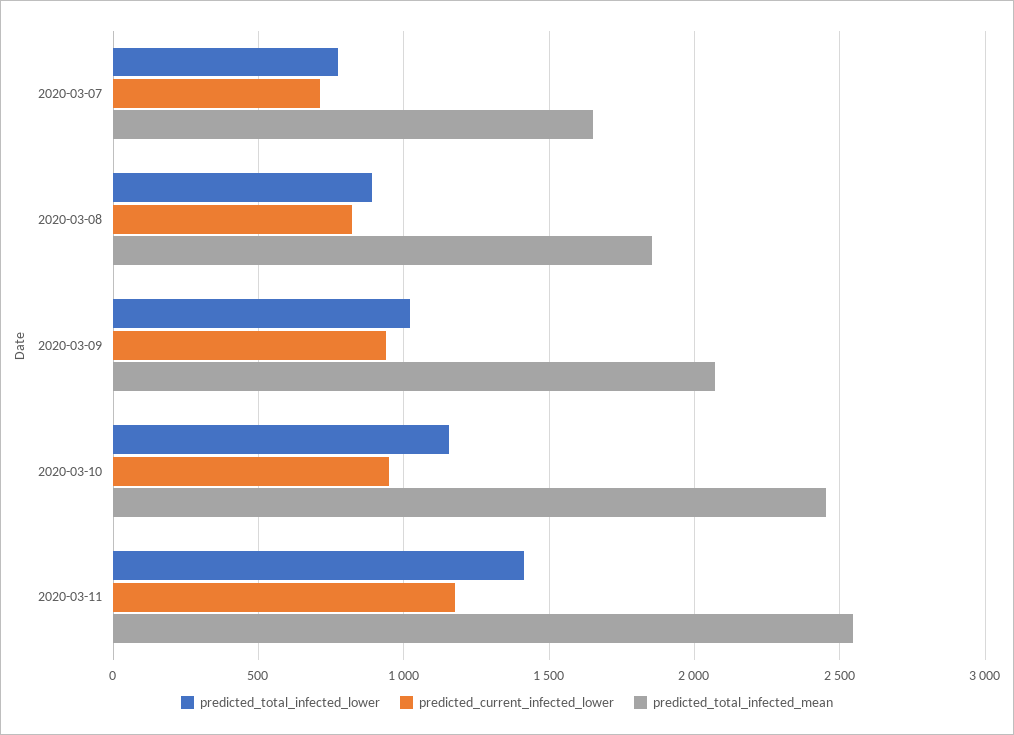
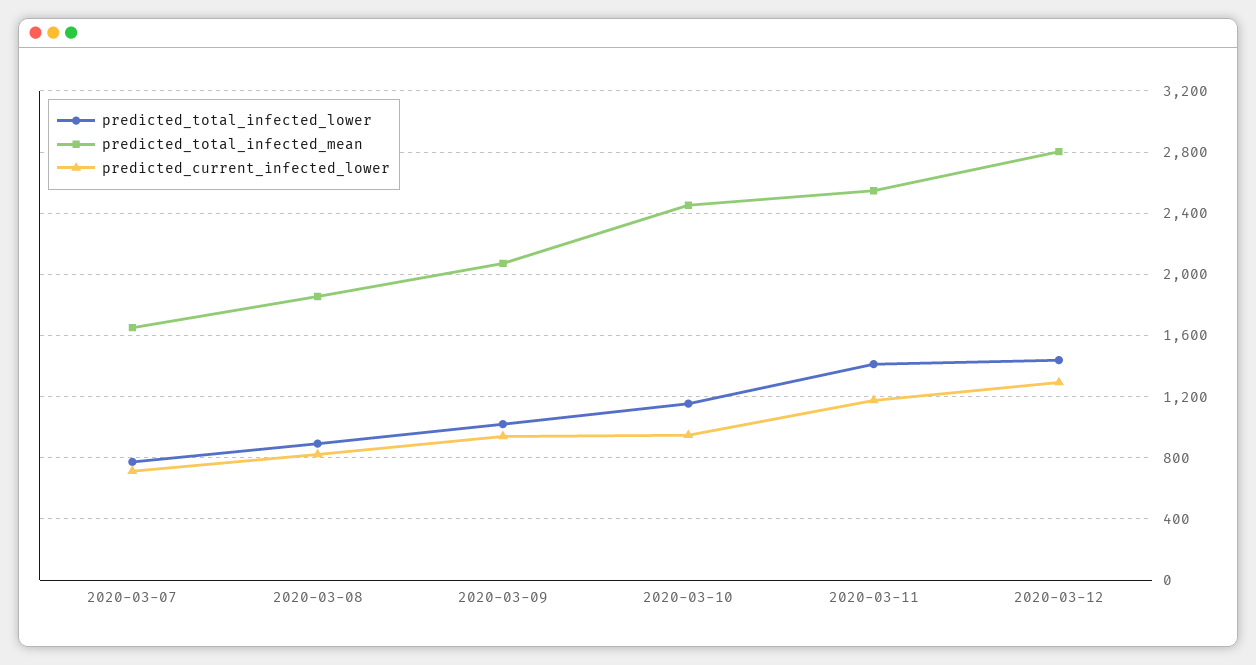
predicted_total_infected_lower, 2020-03-12: none -> 1450
predicted_total_infected_mean, 2020-03-12: none -> 2800
predicted_current_infected_lower, 2020-03-12: none -> 1300

